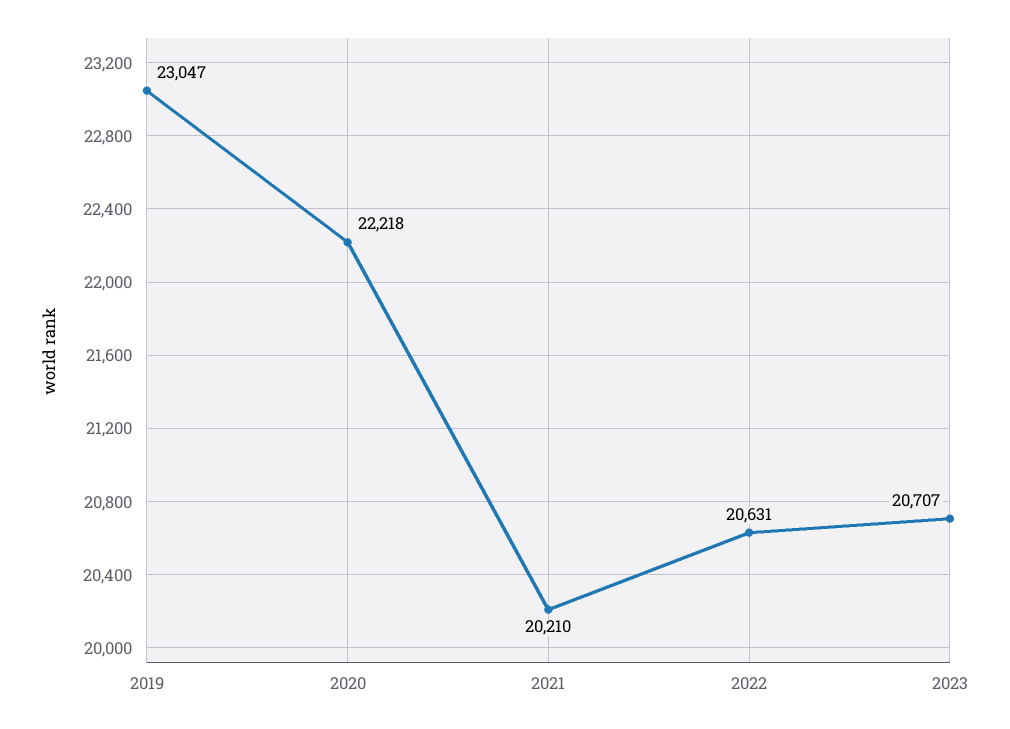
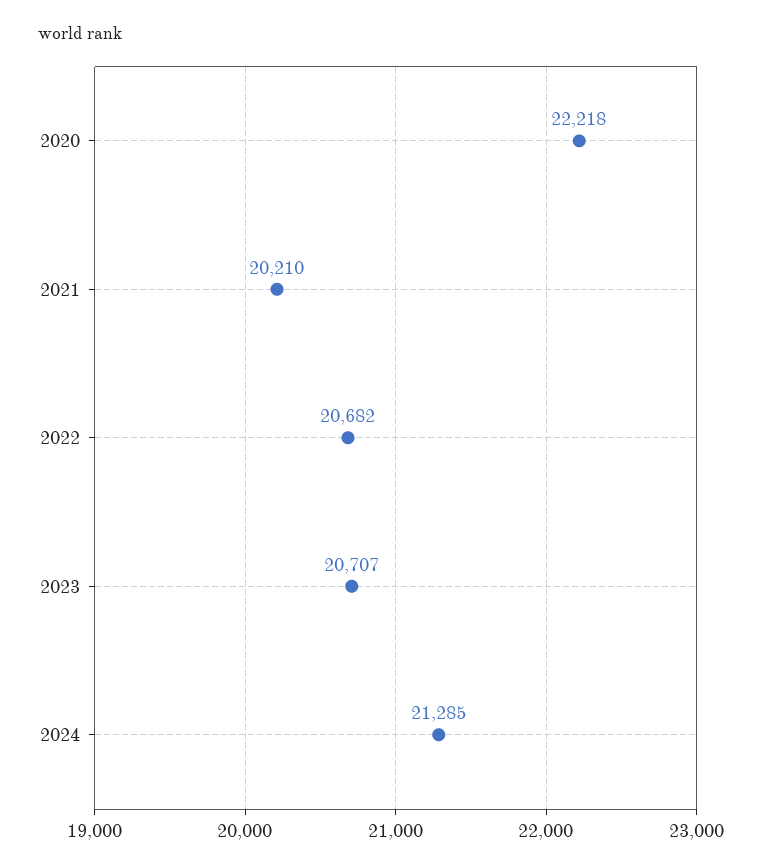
2019: 23047 -> none
2022: 20631 -> 20682
2024: none -> 21285

